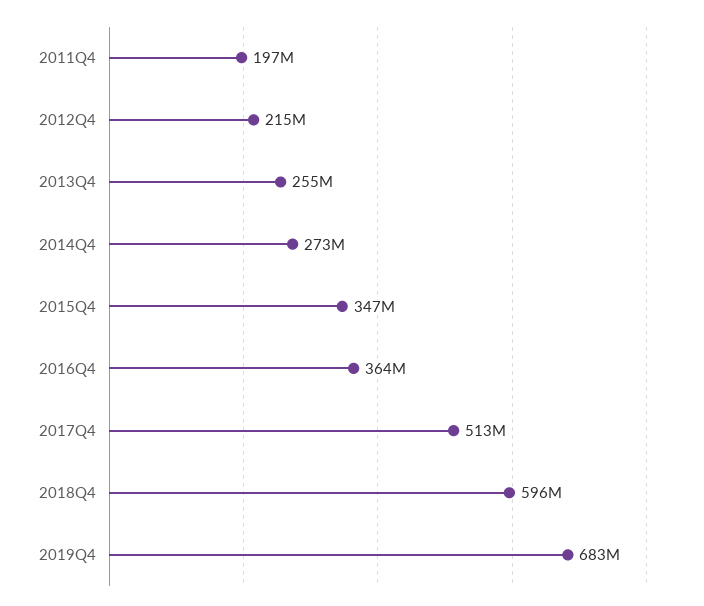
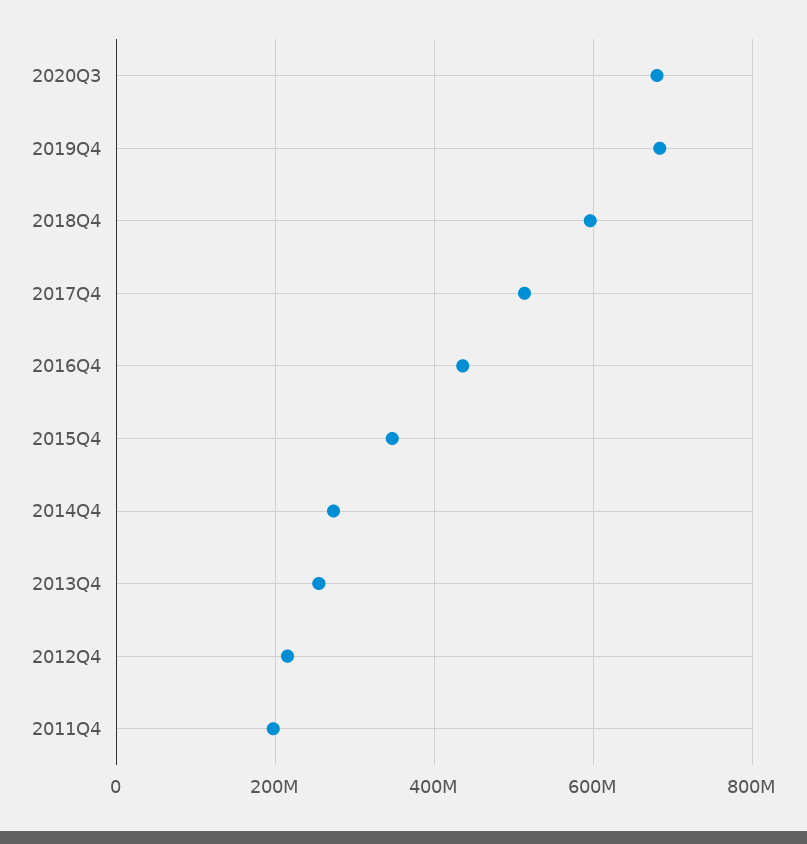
2016Q4: 364000000 -> 440000000
2020Q3: none -> 680000000

